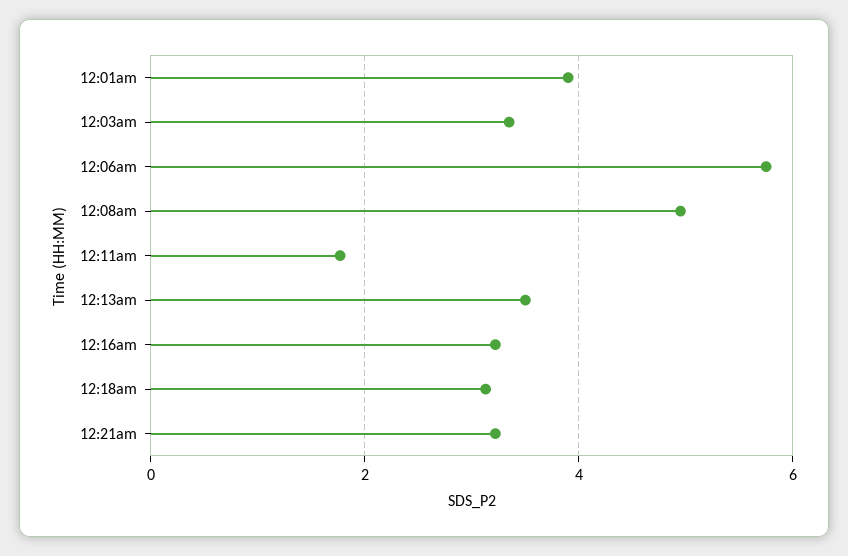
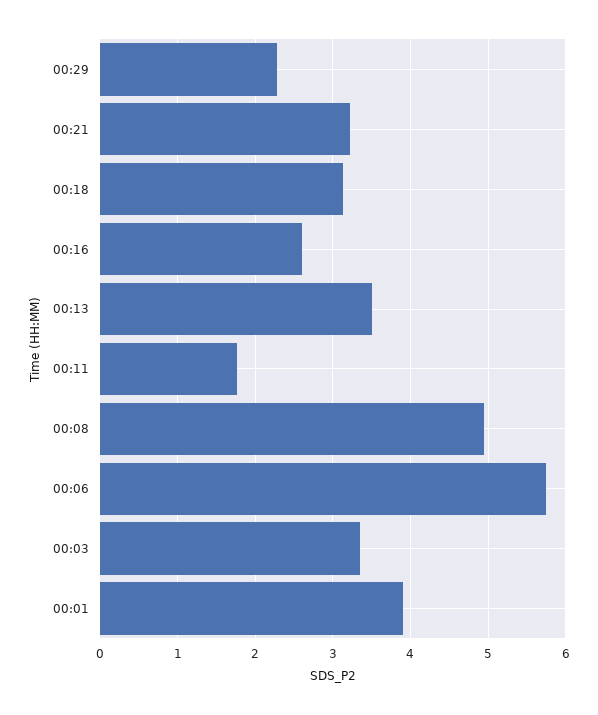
12:16am: 3.2 -> 2.6
00:29: none -> 2.3

